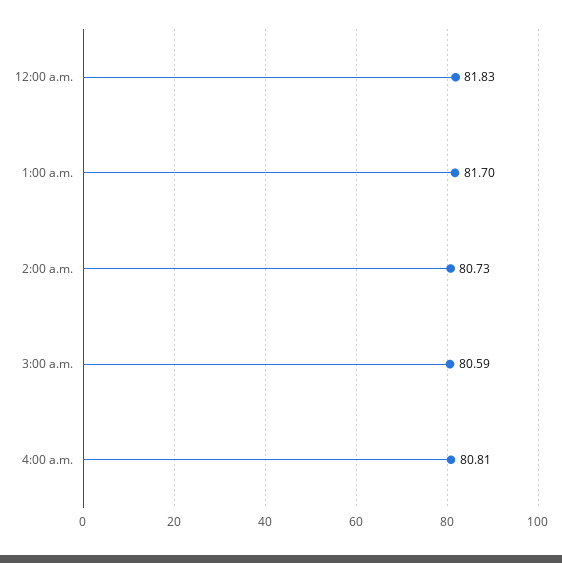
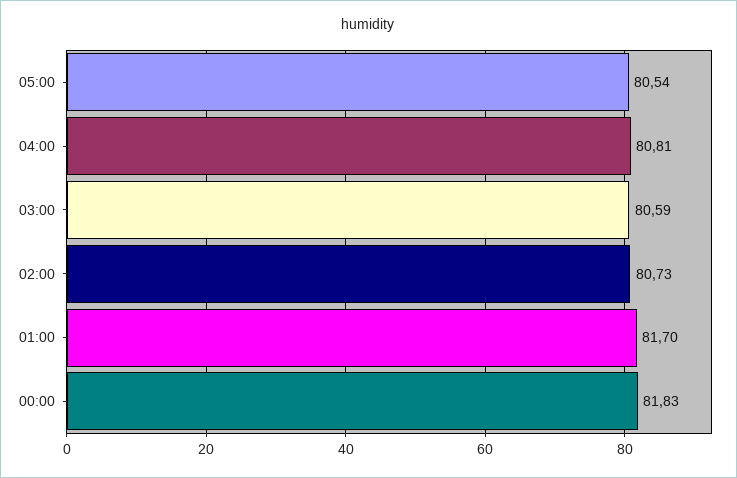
05:00: none -> 80.54

